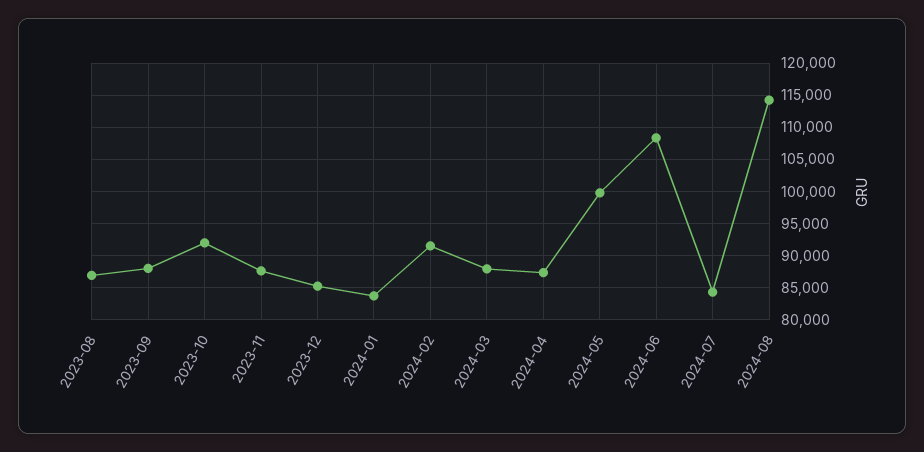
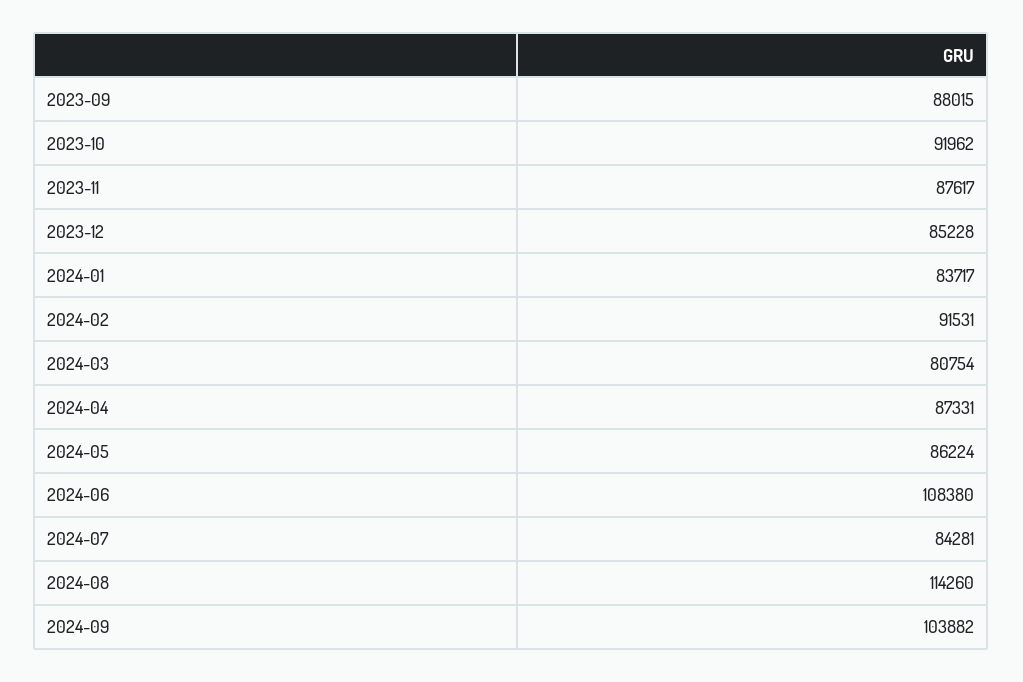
2023-08: 87000 -> none
2024-03: 88000 -> 80754
2024-05: 100000 -> 86224
2024-09: none -> 103882

